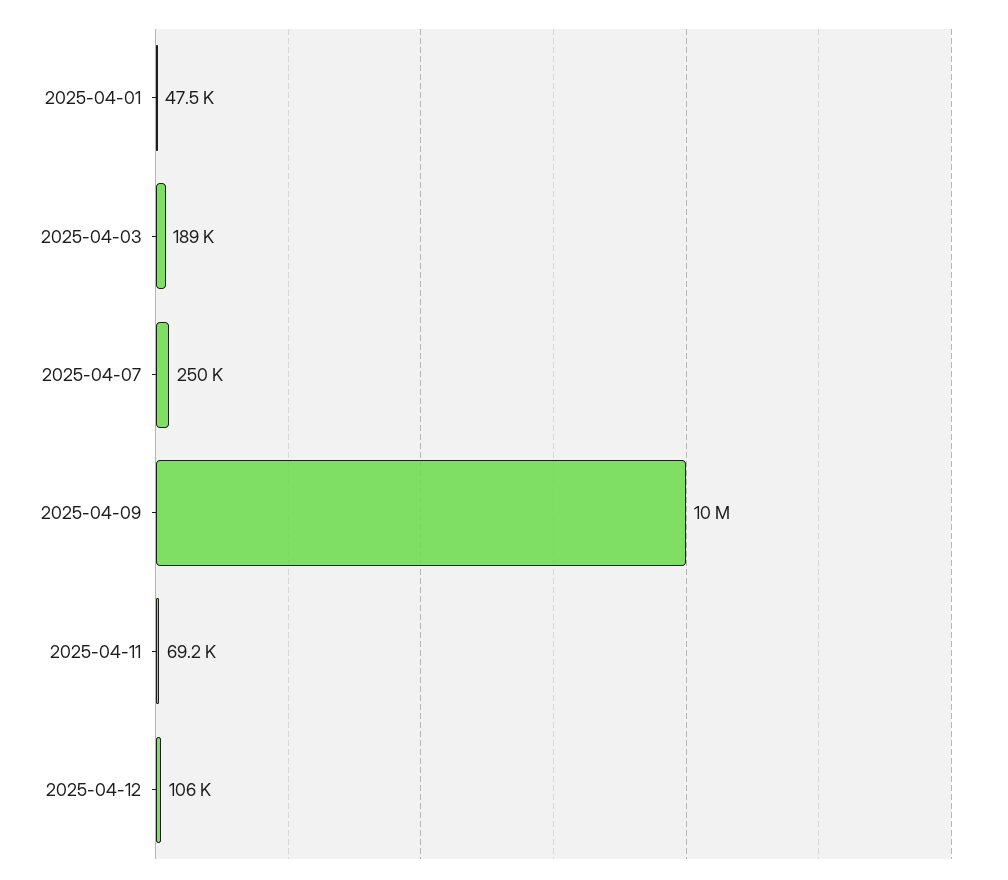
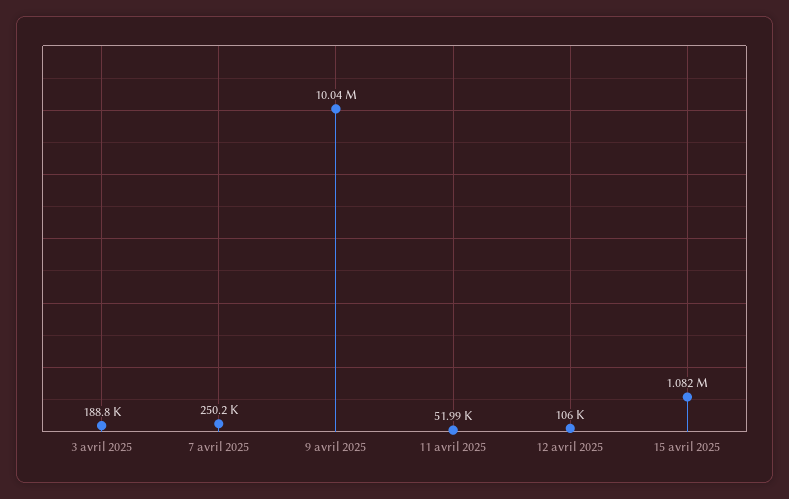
2025-04-01: 47500 -> none
2025-04-11: 69200 -> 51990
15 avril 2025: none -> 1082000

